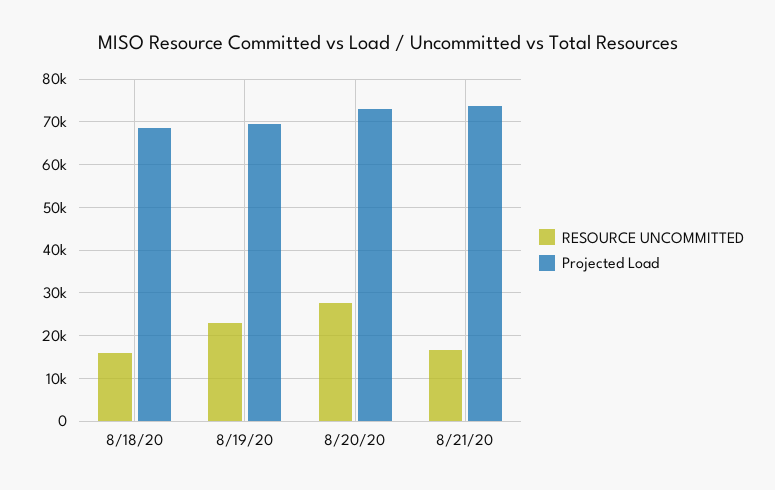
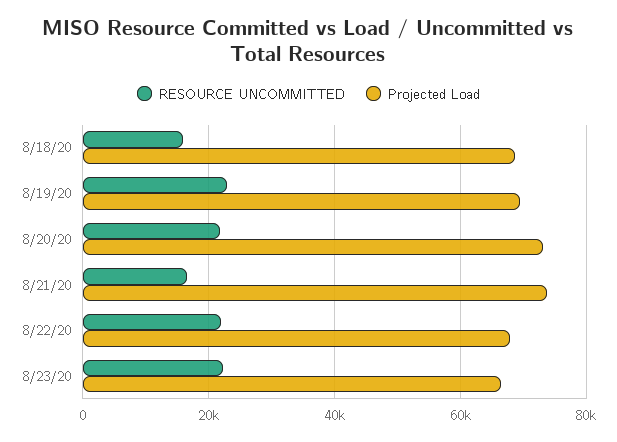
RESOURCE UNCOMMITTED, 8/20/20: 28000 -> 22000
RESOURCE UNCOMMITTED, 8/22/20: none -> 22000
Projected Load, 8/22/20: none -> 68000
RESOURCE UNCOMMITTED, 8/23/20: none -> 22000
Projected Load, 8/23/20: none -> 66000

